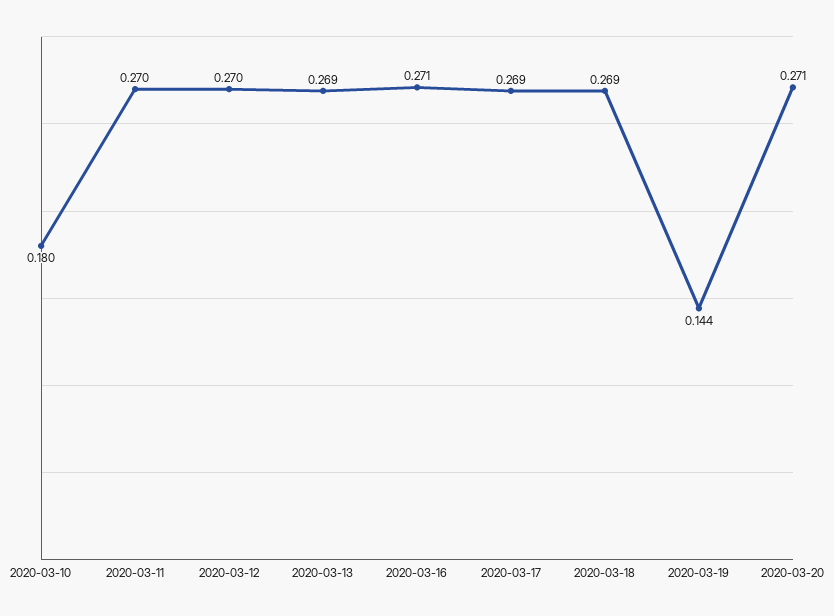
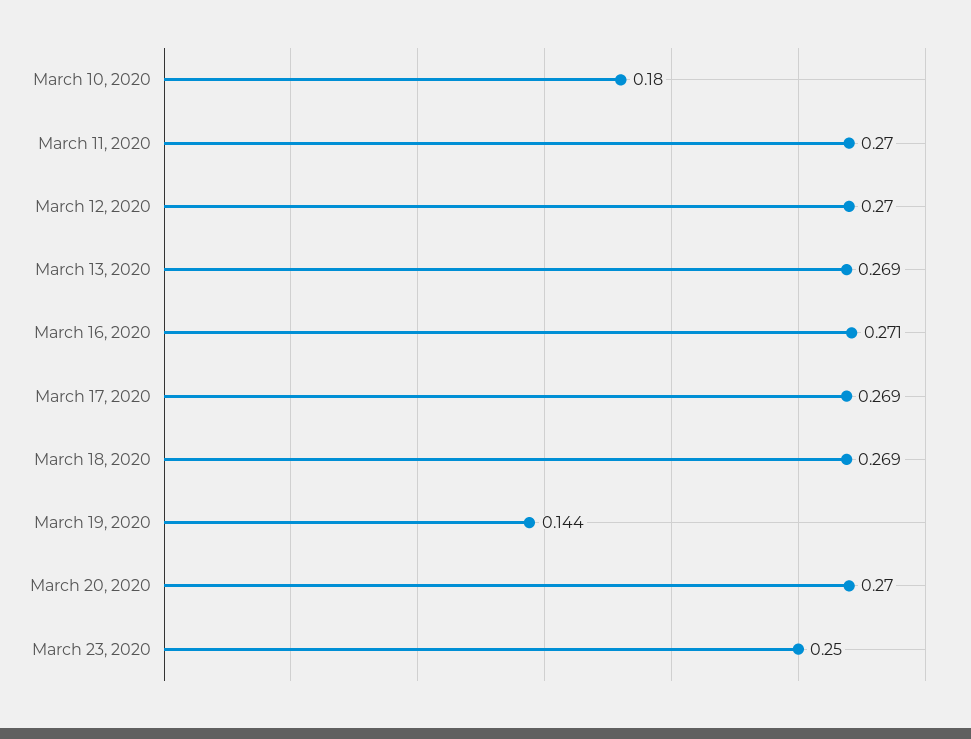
2020-03-20: 0.271 -> 0.27
March 23, 2020: none -> 0.25

